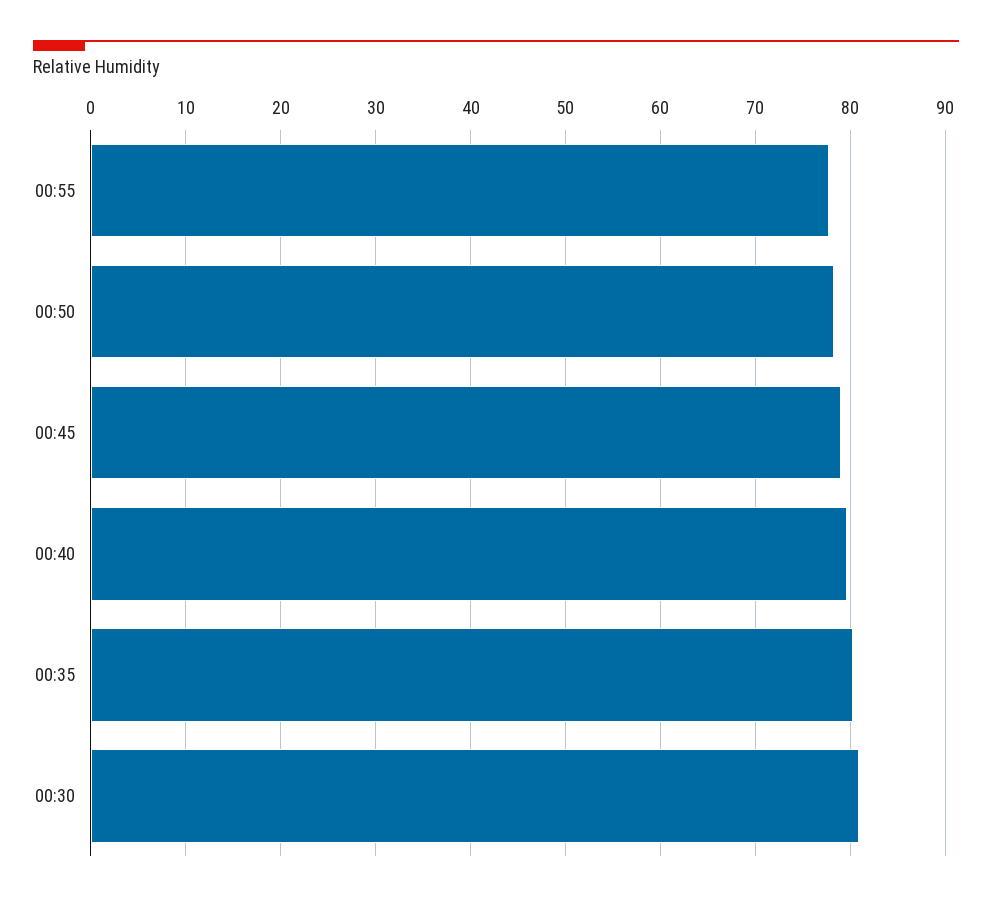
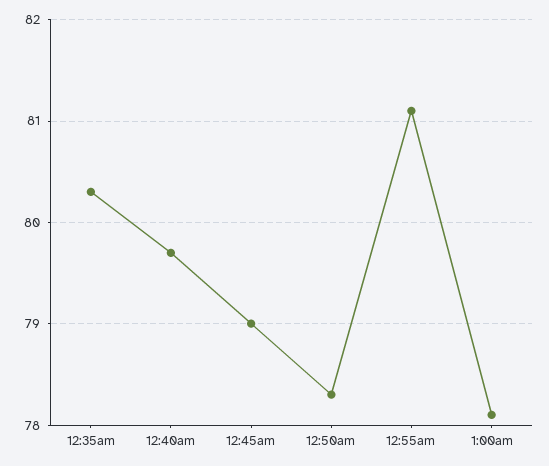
00:55: 78 -> 81.1
00:30: 81 -> none
1:00am: none -> 78.1

